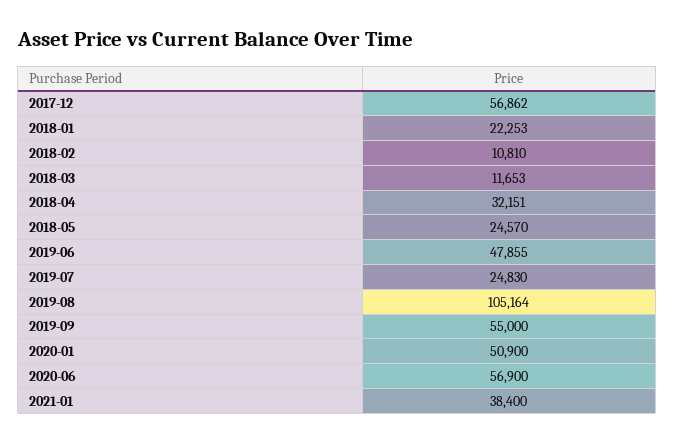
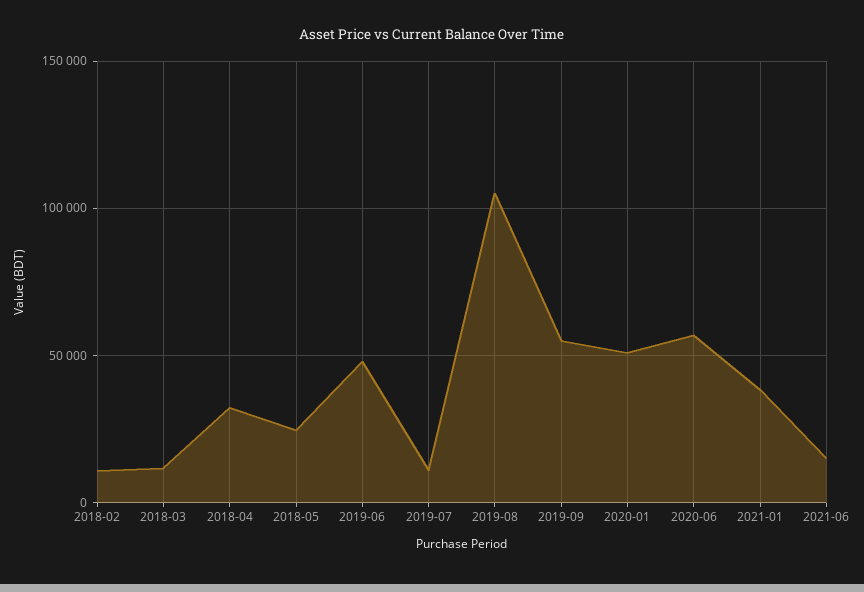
2017-12: 56862 -> none
2018-01: 22253 -> none
2019-07: 24830 -> 10000
2021-06: none -> 15000

